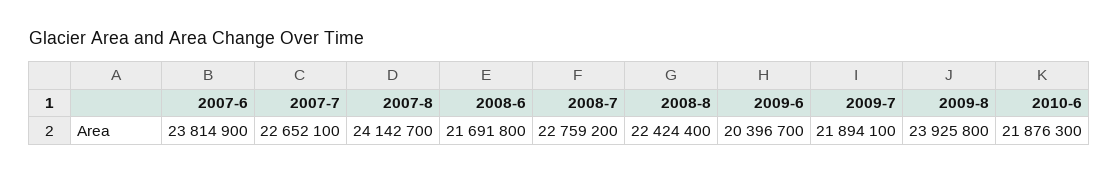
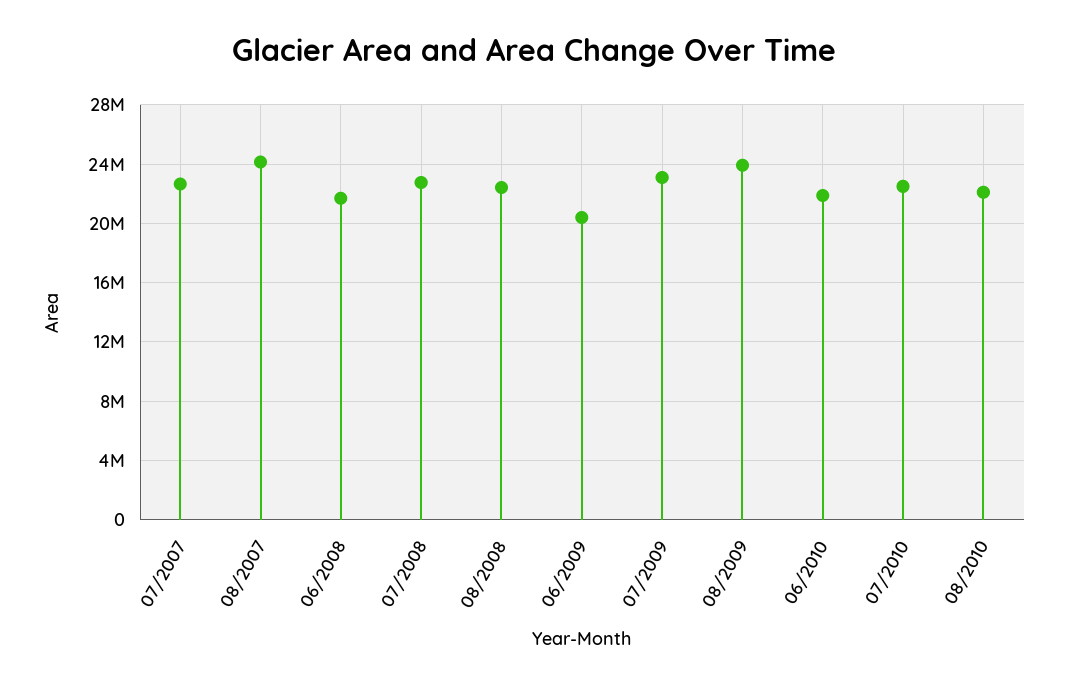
2007-6: 23814900 -> none
2009-7: 21894100 -> 23000000
07/2010: none -> 22500000
08/2010: none -> 22000000

